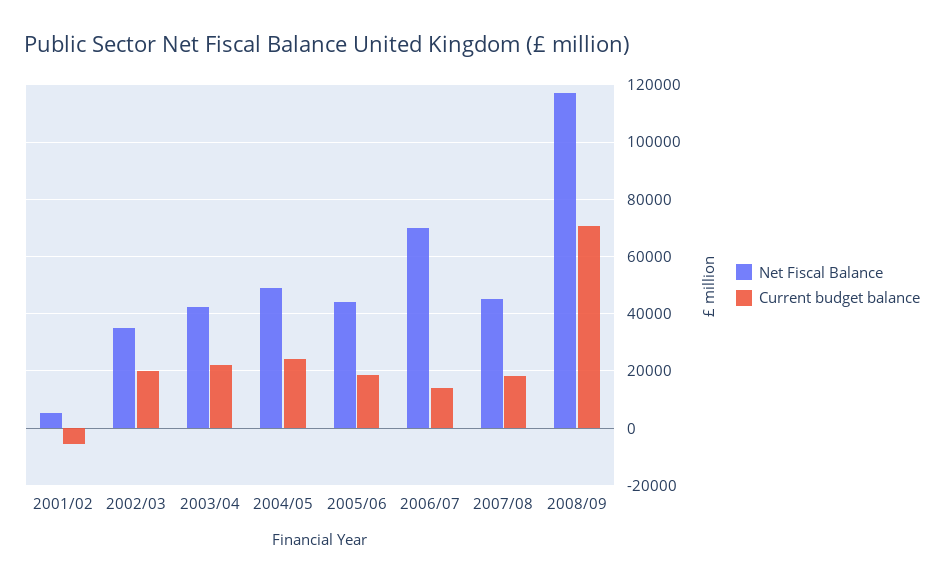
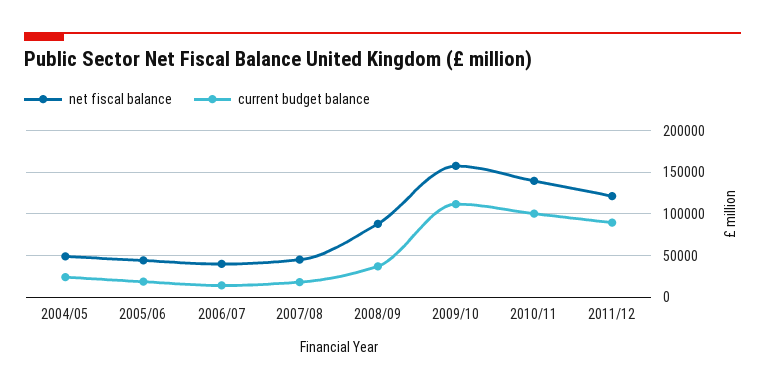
Net Fiscal Balance, 2001/02: 5000 -> none
Current budget balance, 2001/02: -5000 -> none
Net Fiscal Balance, 2002/03: 35000 -> none
Current budget balance, 2002/03: 20000 -> none
Net Fiscal Balance, 2003/04: 42500 -> none
Current budget balance, 2003/04: 22500 -> none
Net Fiscal Balance, 2006/07: 70000 -> 40000
Net Fiscal Balance, 2008/09: 117500 -> 90000
Current budget balance, 2008/09: 70000 -> 40000
Net Fiscal Balance, 2009/10: none -> 160000
Current budget balance, 2009/10: none -> 110000
Net Fiscal Balance, 2010/11: none -> 140000
Current budget balance, 2010/11: none -> 100000
Net Fiscal Balance, 2011/12: none -> 120000
Current budget balance, 2011/12: none -> 90000

